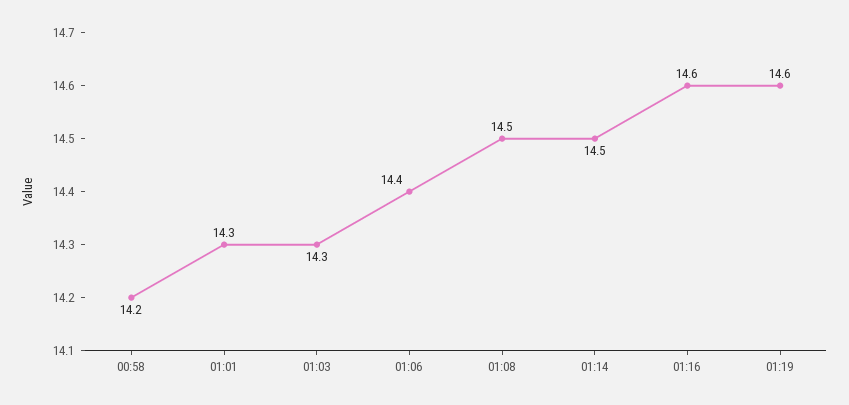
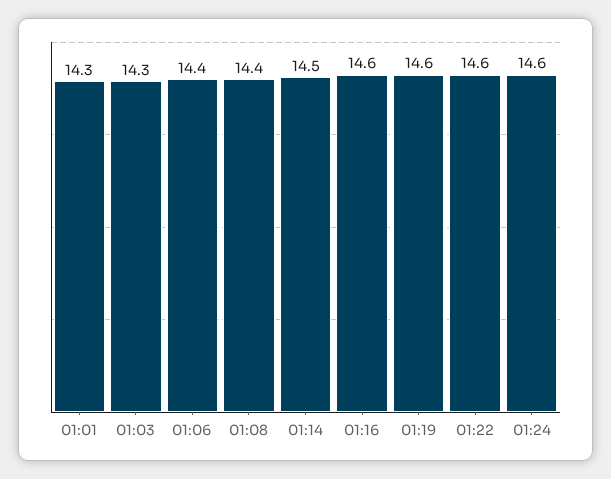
00:58: 14.2 -> none
01:08: 14.5 -> 14.4
01:22: none -> 14.6
01:24: none -> 14.6

